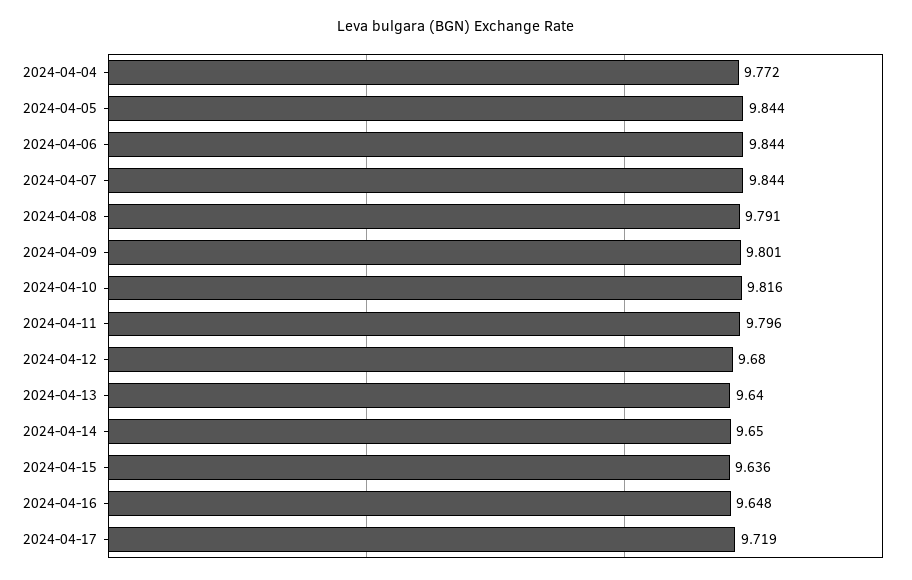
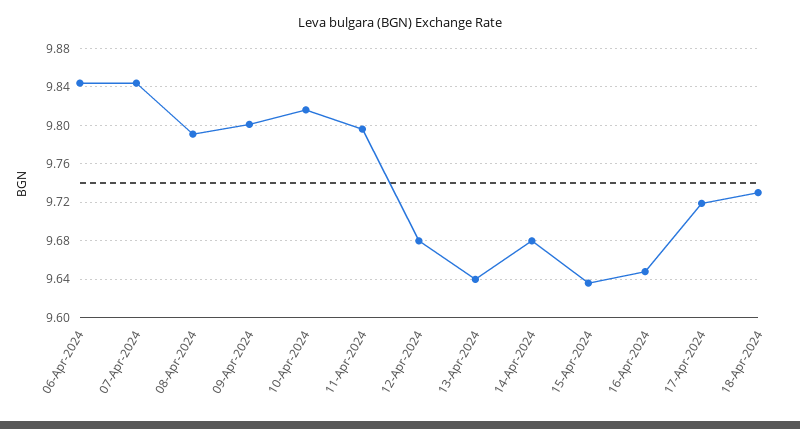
2024-04-04: 9.772 -> none
2024-04-05: 9.844 -> none
2024-04-14: 9.65 -> 9.68
18-Apr-2024: none -> 9.73

